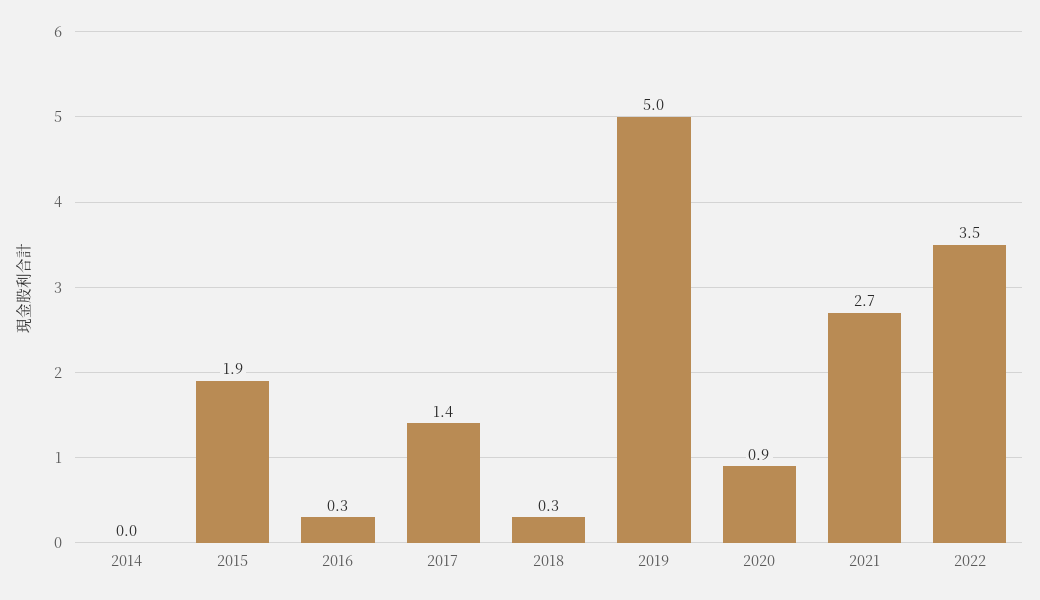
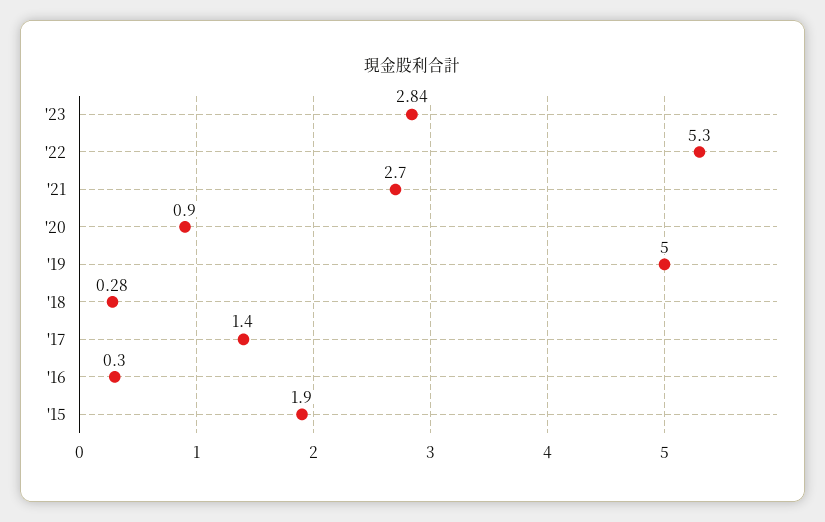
2014: 0 -> none
2022: 3.5 -> 5.3
'23: none -> 2.84

